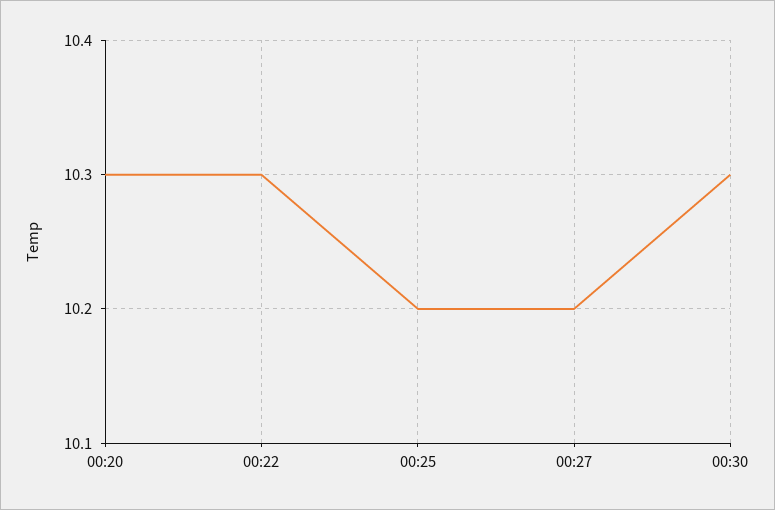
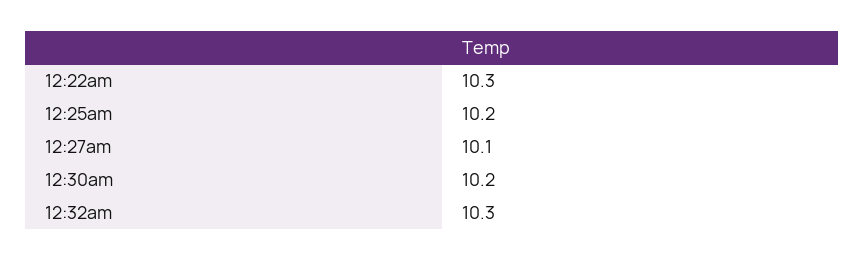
00:20: 10.3 -> none
00:27: 10.2 -> 10.1
00:30: 10.3 -> 10.2
12:32am: none -> 10.3

